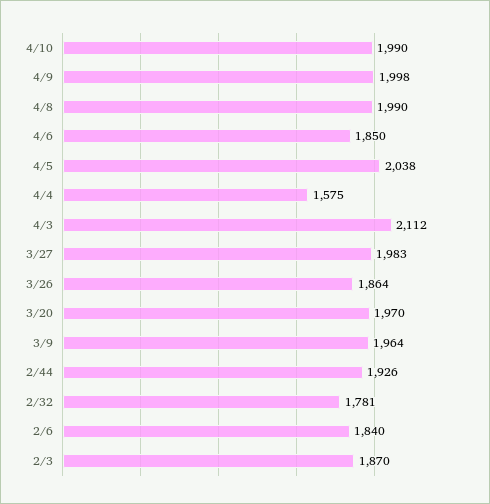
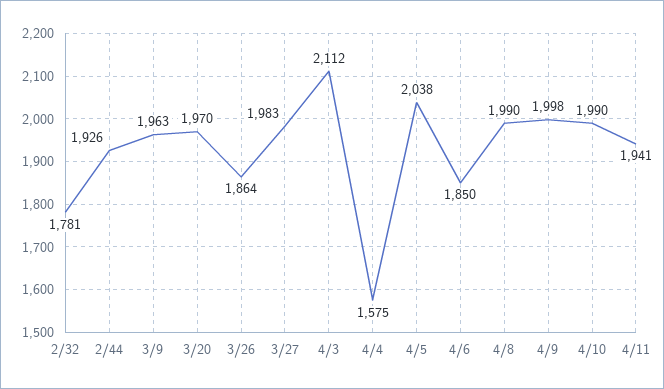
3/9: 1964 -> 1963
2/6: 1840 -> none
2/3: 1870 -> none
4/11: none -> 1941

